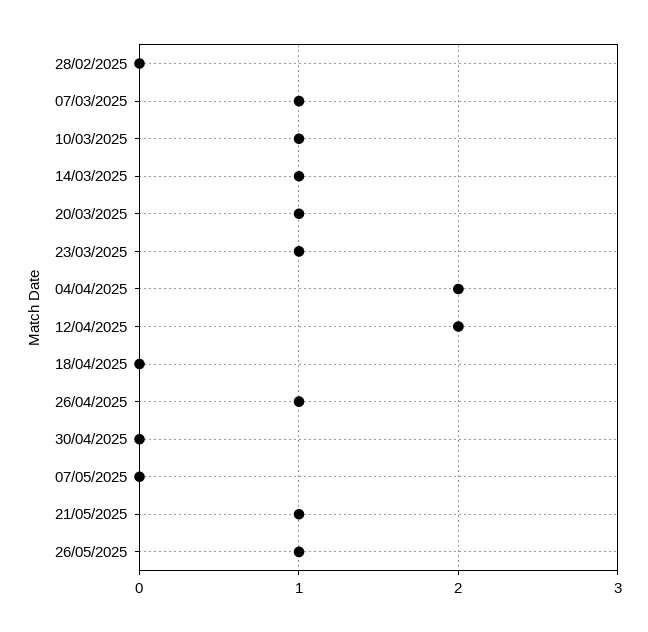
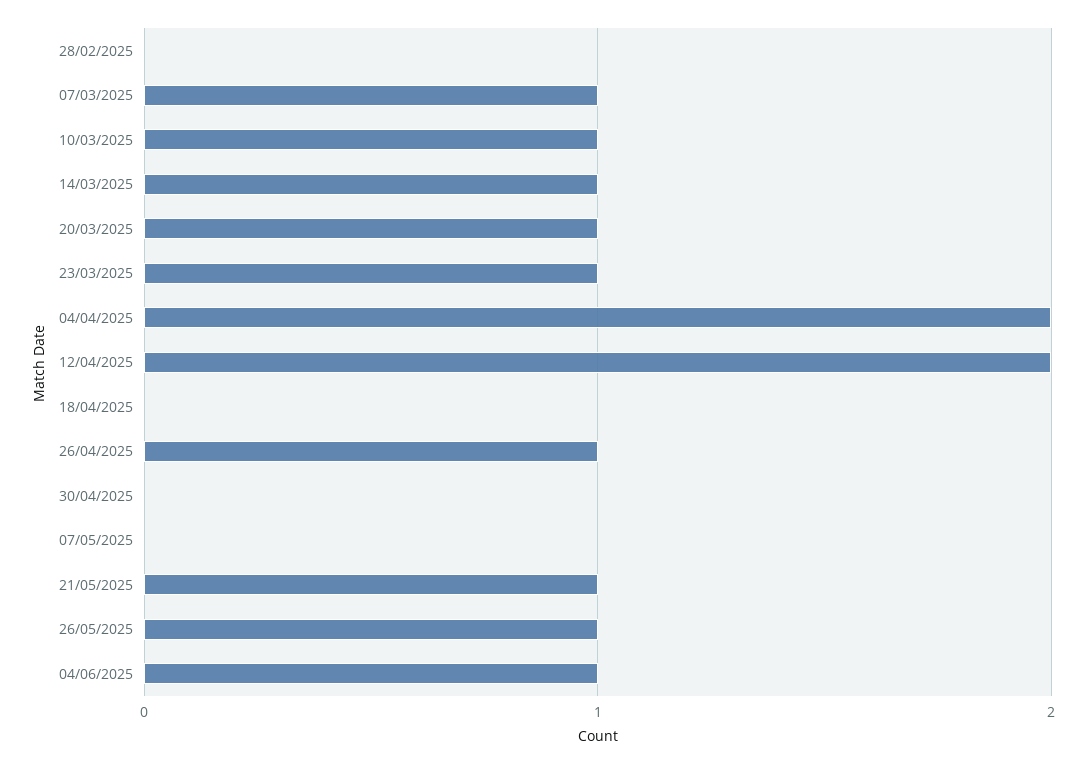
04/06/2025: none -> 1

